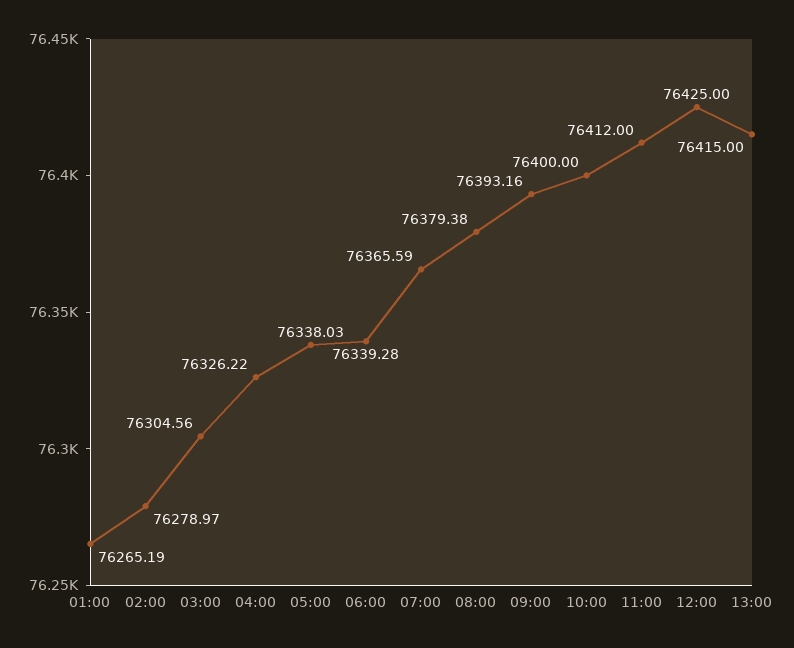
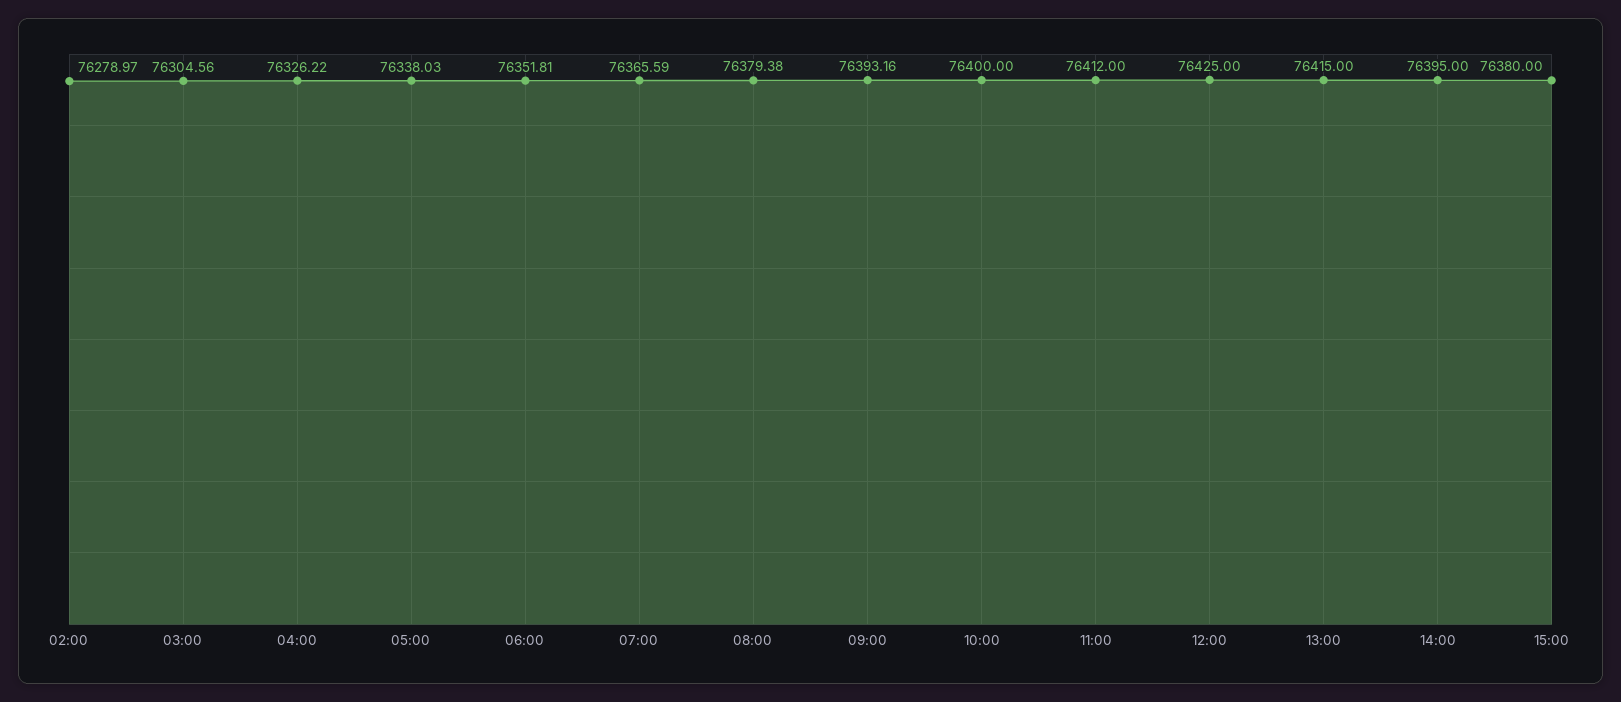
01:00: 76265.19 -> none
06:00: 76339.28 -> 76351.81
14:00: none -> 76395
15:00: none -> 76380

